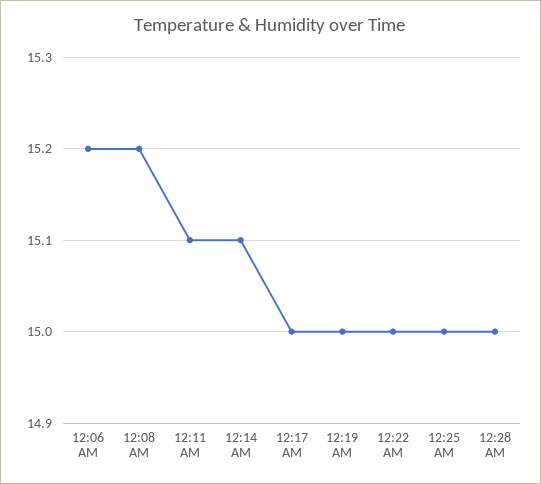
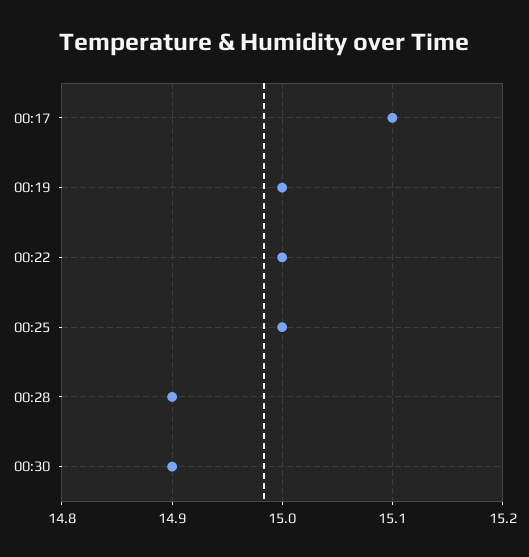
12:06 AM: 15.2 -> none
12:08 AM: 15.2 -> none
12:11 AM: 15.1 -> none
12:14 AM: 15.1 -> none
12:17 AM: 15 -> 15.1
12:28 AM: 15 -> 14.9
00:30: none -> 14.9

